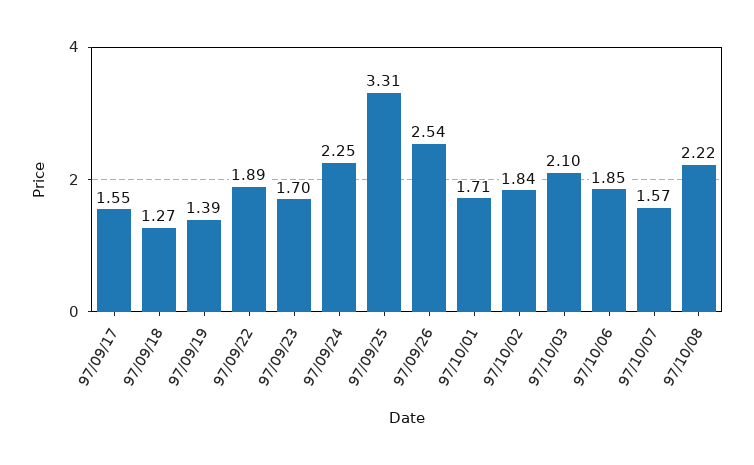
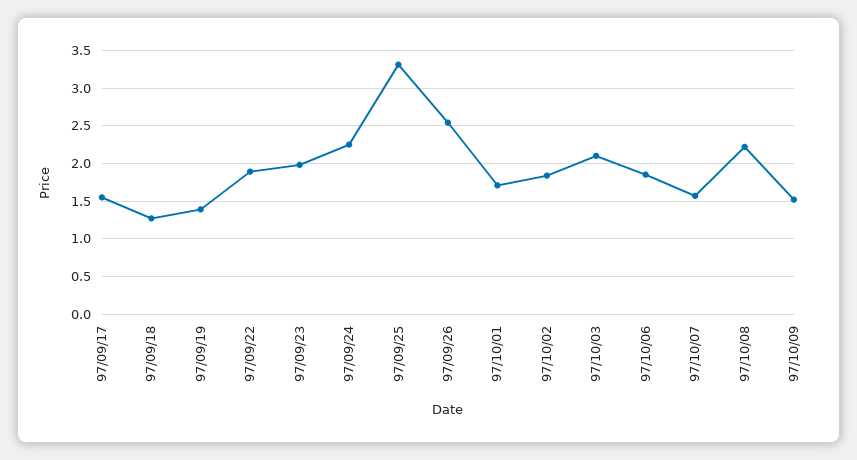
97/09/23: 1.7 -> 2
97/10/09: none -> 1.5

